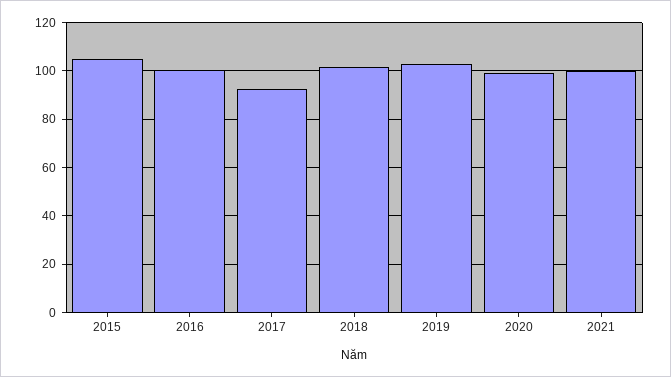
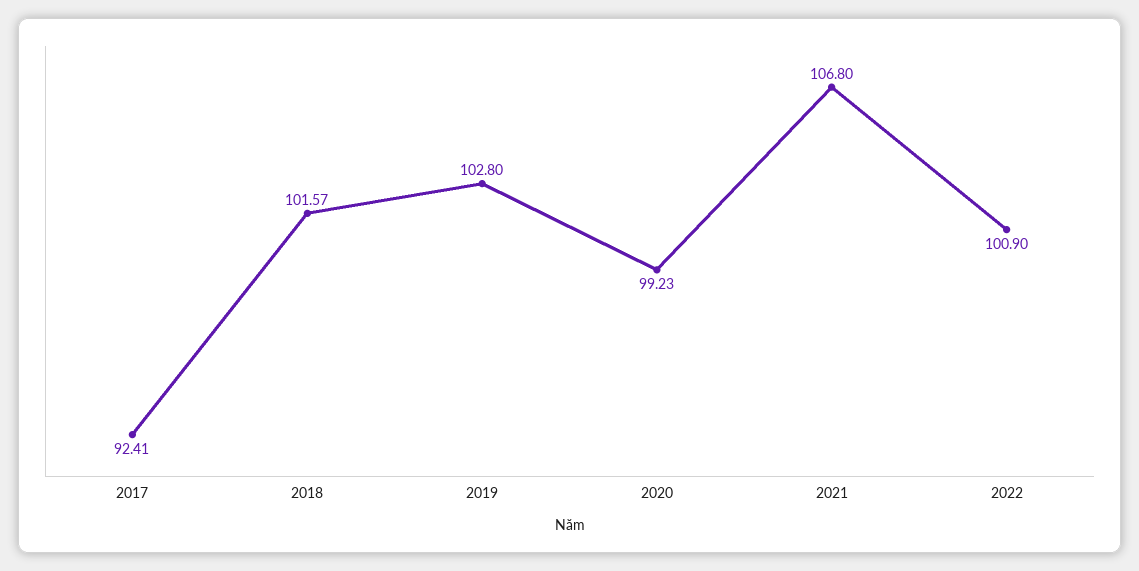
2015: 105 -> none
2016: 100 -> none
2021: 100 -> 106.8
2022: none -> 100.9

